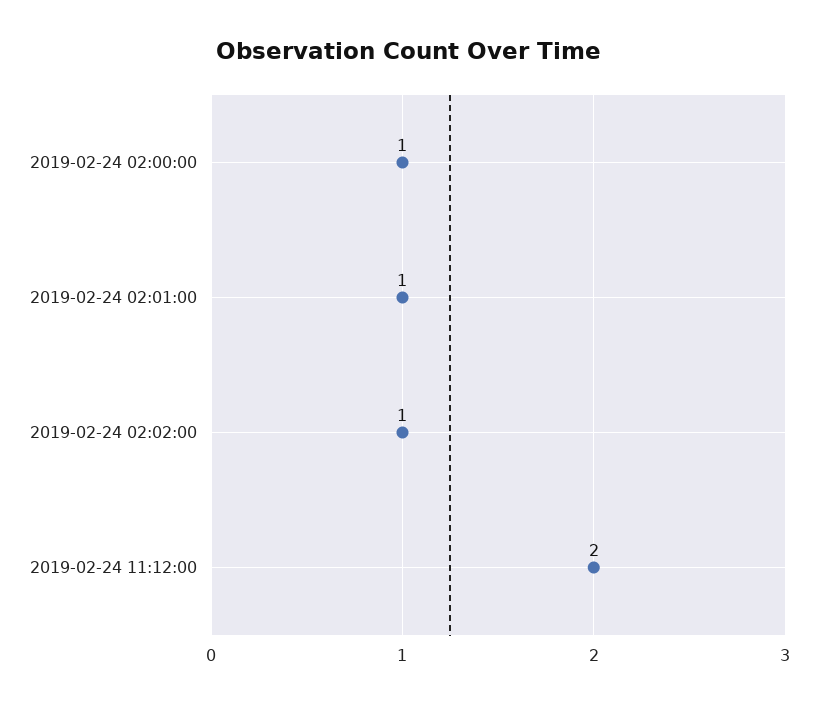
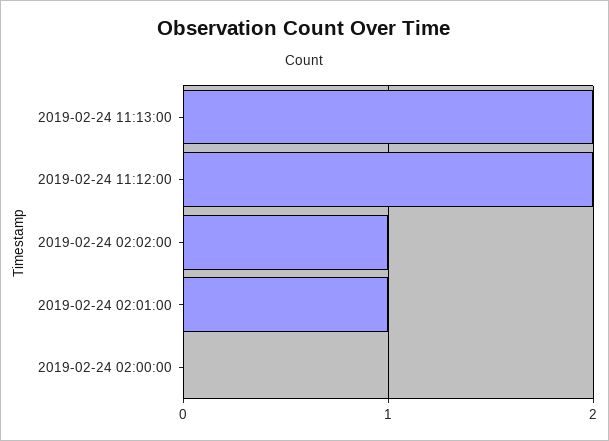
2019-02-24 02:00:00: 1 -> 0
2019-02-24 11:13:00: none -> 2

